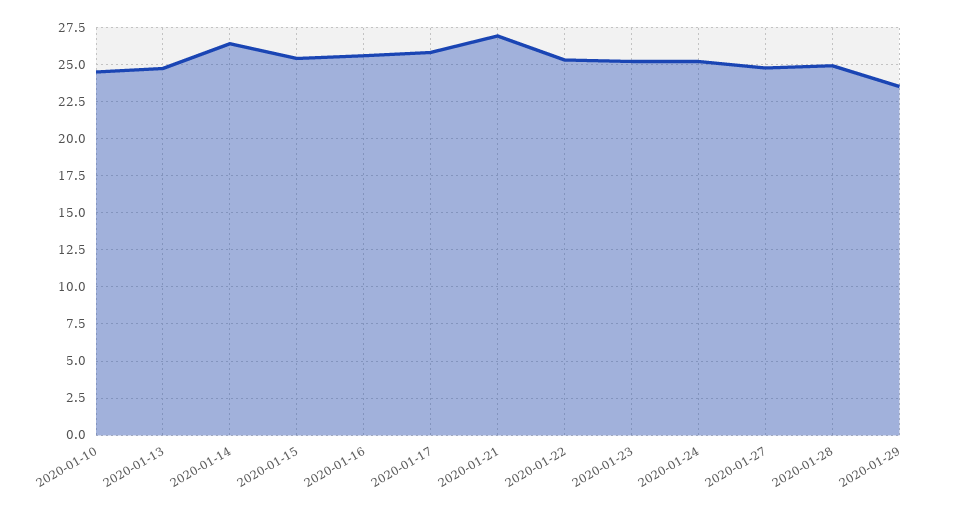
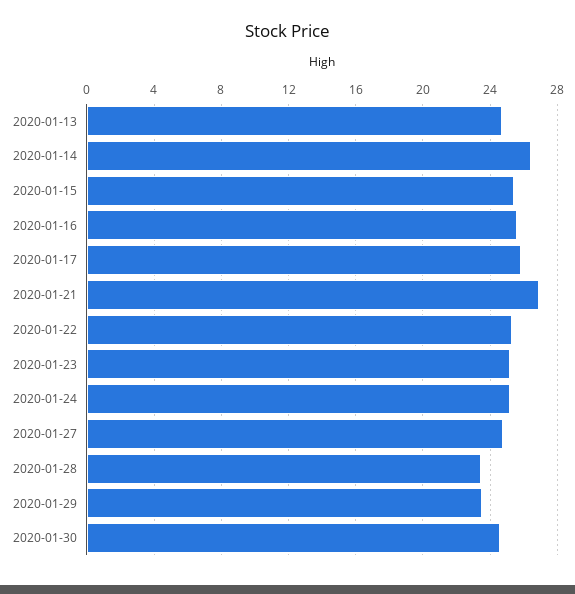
2020-01-10: 24.5 -> none
2020-01-28: 25 -> 23.5
2020-01-30: none -> 24.5

